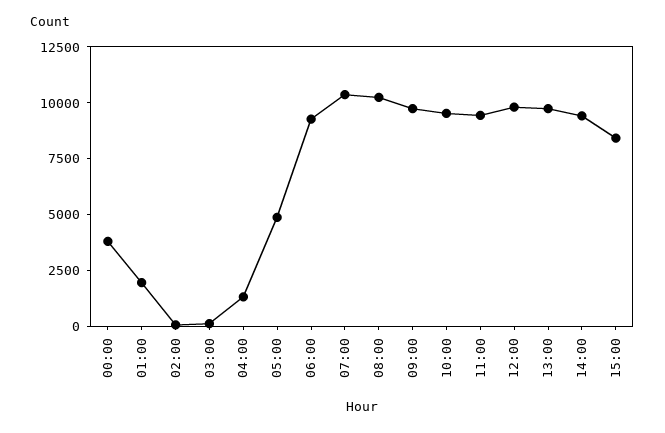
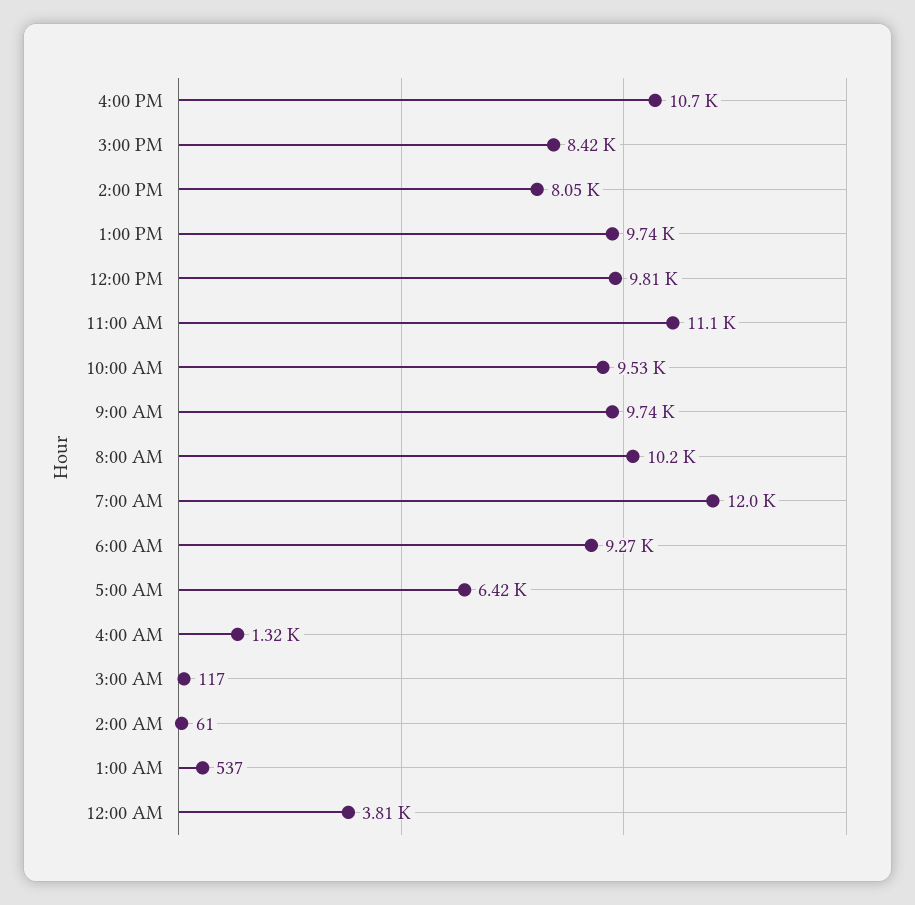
01:00: 2000 -> 537
05:00: 5000 -> 6420
07:00: 10500 -> 12000
11:00: 9500 -> 11100
14:00: 9500 -> 8050
4:00 PM: none -> 10700

